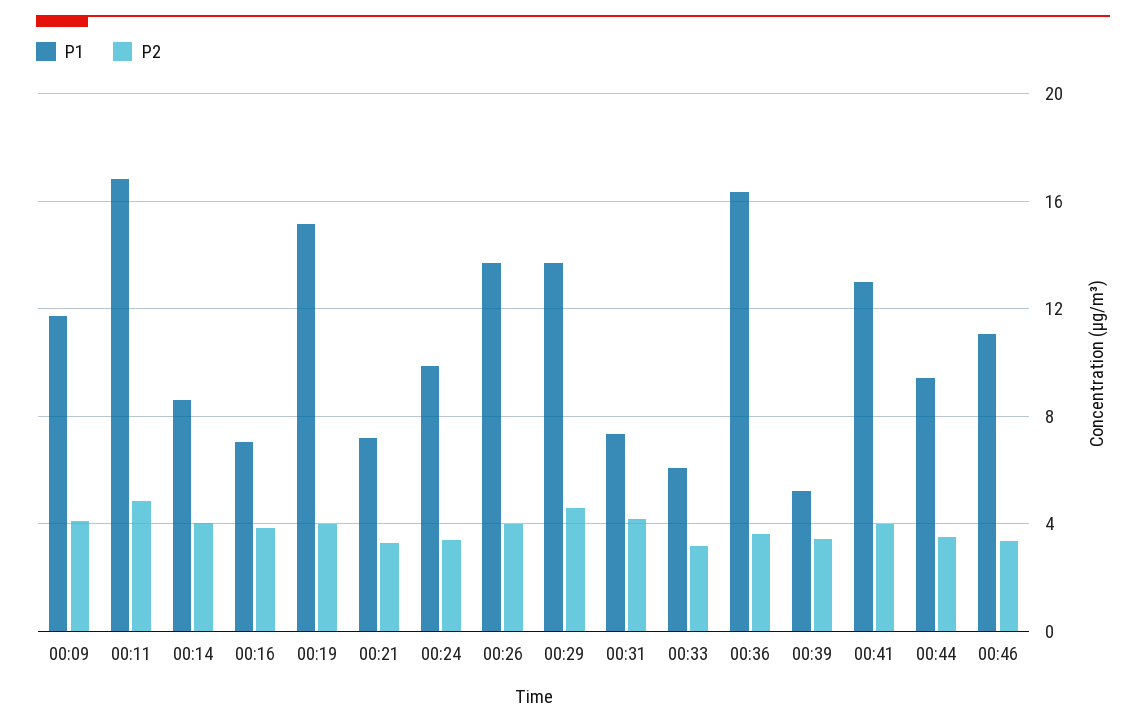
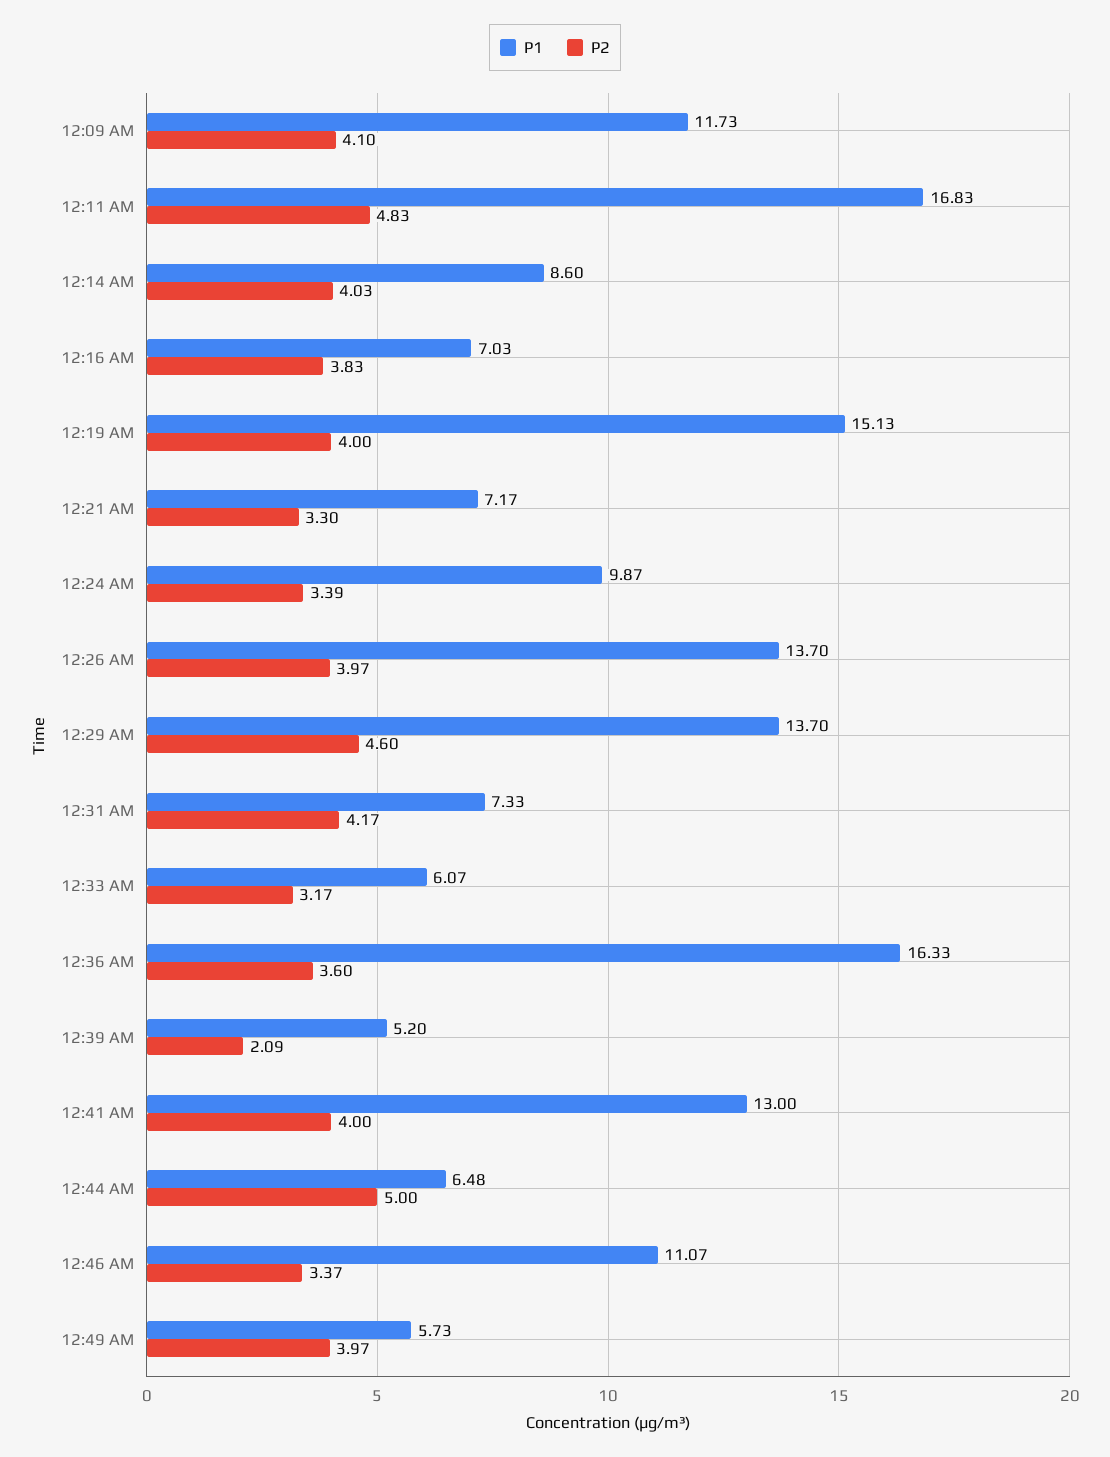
P2, 00:39: 3.5 -> 2.09
P1, 00:44: 9.5 -> 6.48
P2, 00:44: 3.5 -> 5
P1, 12:49 AM: none -> 5.73
P2, 12:49 AM: none -> 3.97

